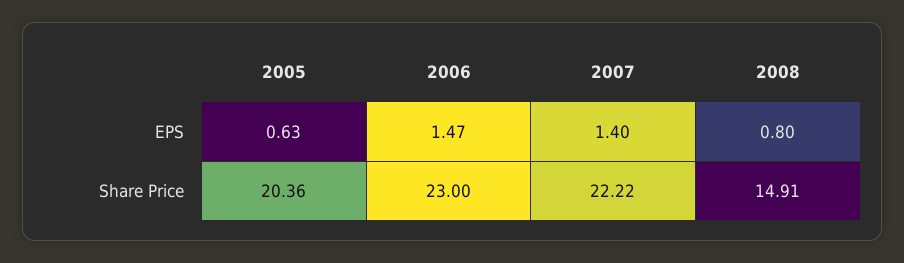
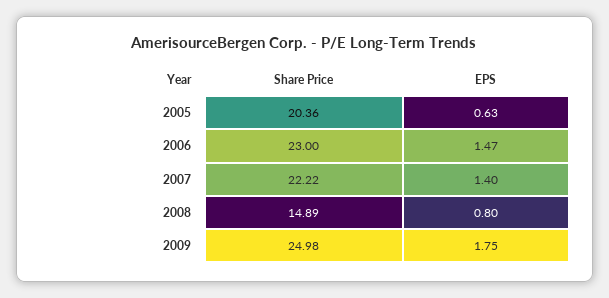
2008, Share Price: 14.91 -> 14.89
2009, Share Price: none -> 24.98
2009, EPS: none -> 1.75

